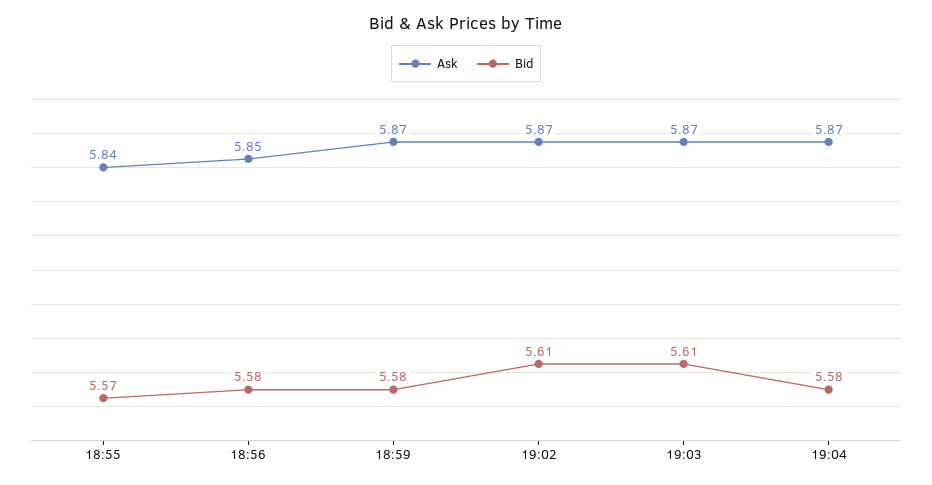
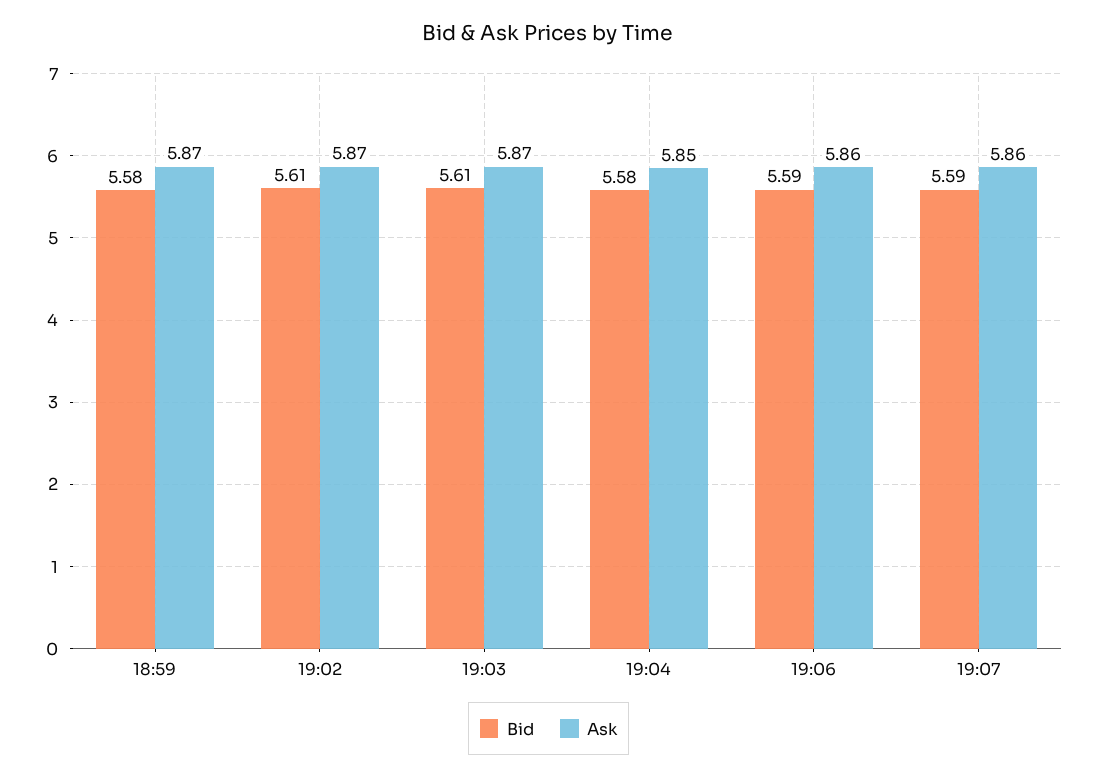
Ask, 18:55: 5.84 -> none
Bid, 18:55: 5.57 -> none
Ask, 18:56: 5.85 -> none
Bid, 18:56: 5.58 -> none
Ask, 19:04: 5.87 -> 5.85
Bid, 19:06: none -> 5.59
Ask, 19:06: none -> 5.86
Bid, 19:07: none -> 5.59
Ask, 19:07: none -> 5.86

